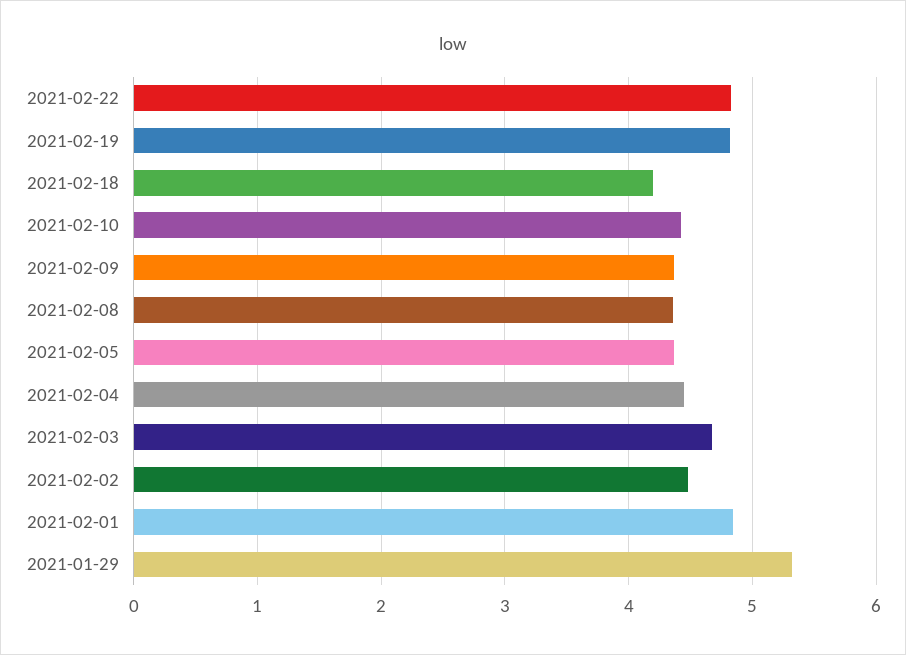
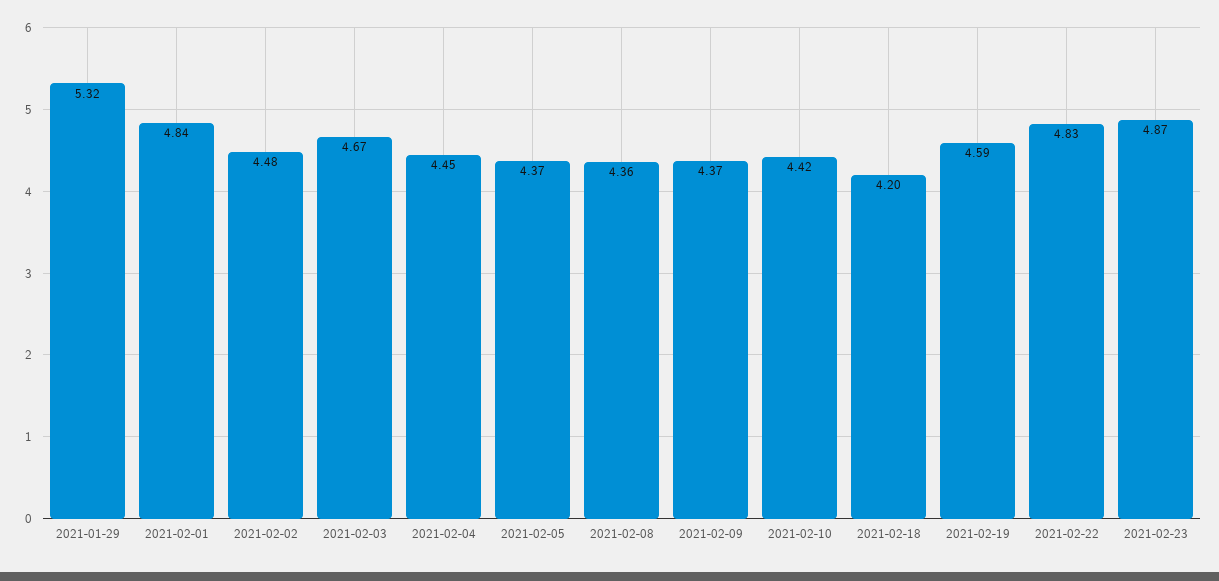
2021-02-19: 4.8 -> 4.59
2021-02-23: none -> 4.87

